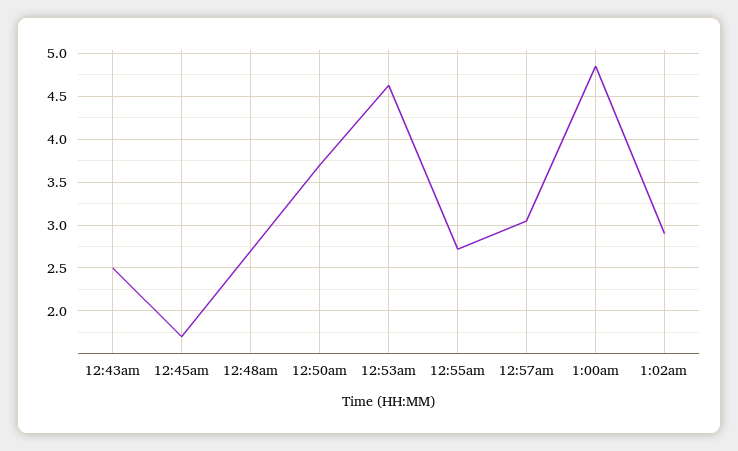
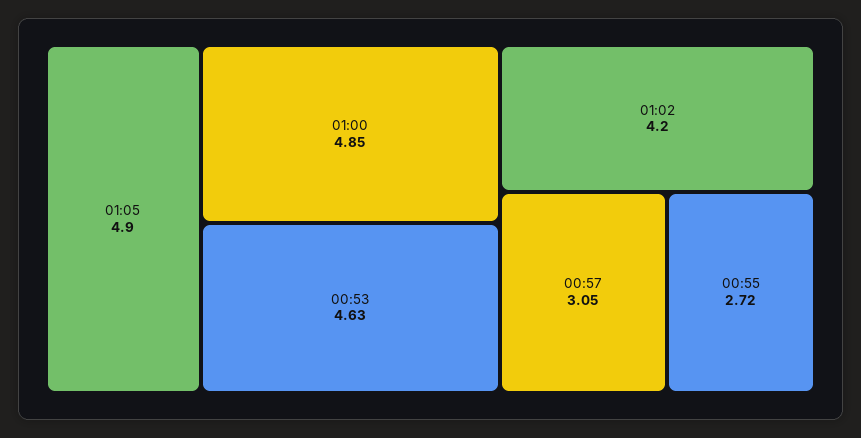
12:43am: 2.5 -> none
12:45am: 1.7 -> none
12:48am: 2.7 -> none
12:50am: 3.7 -> none
1:02am: 2.9 -> 4.2
01:05: none -> 4.9

